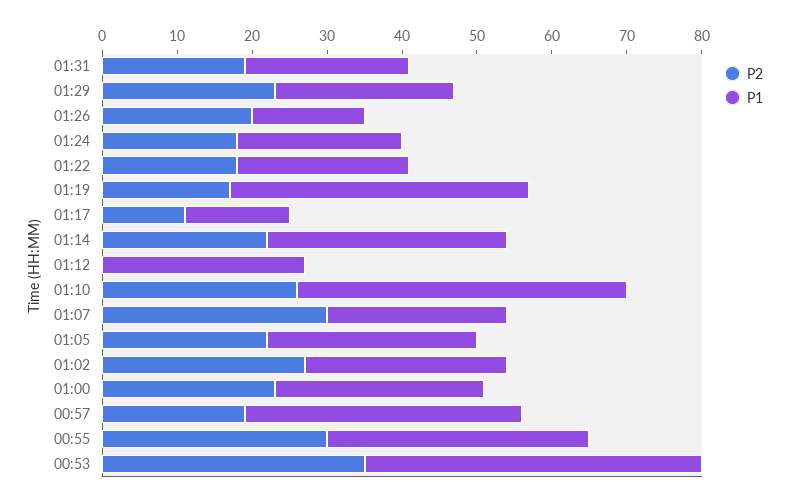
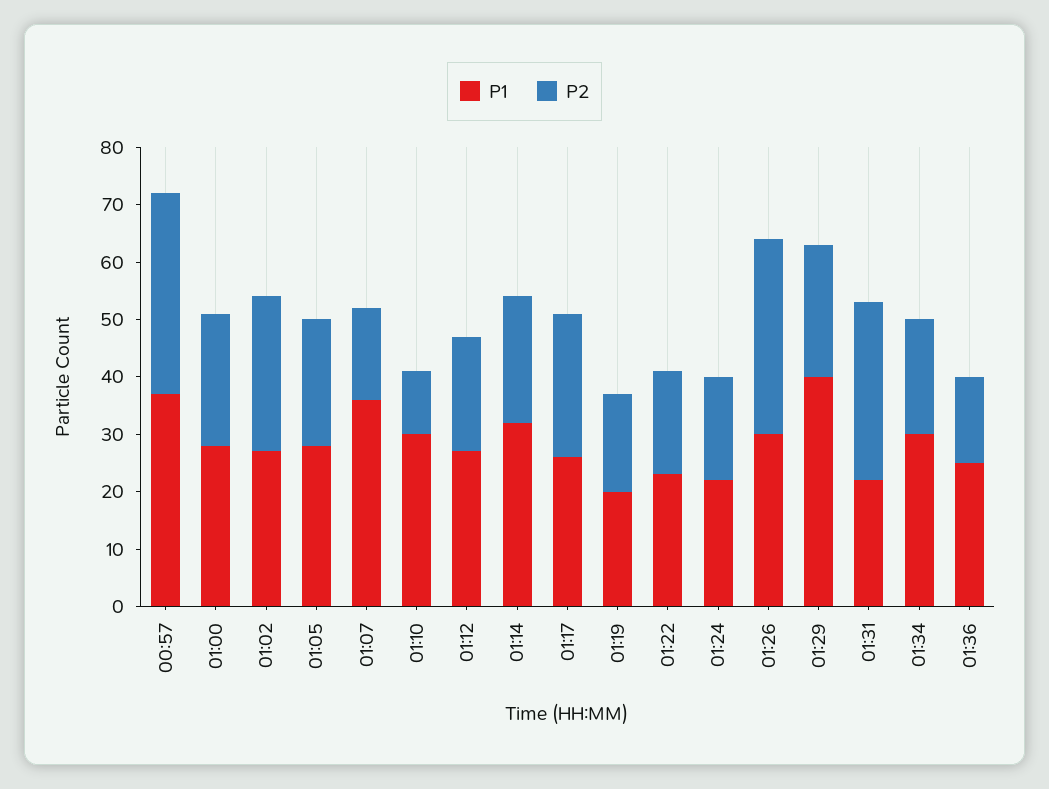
P2, 01:31: 20 -> 30
P1, 01:29: 25 -> 40
P2, 01:26: 20 -> 35
P1, 01:26: 15 -> 30
P1, 01:19: 40 -> 20
P2, 01:17: 10 -> 25
P1, 01:17: 15 -> 25
P2, 01:12: 0 -> 20
P2, 01:10: 25 -> 10
P1, 01:10: 45 -> 30
P2, 01:07: 30 -> 15
P1, 01:07: 25 -> 35
P2, 00:57: 20 -> 35
P2, 00:55: 30 -> none
P1, 00:55: 35 -> none
P2, 00:53: 35 -> none
P1, 00:53: 45 -> none
P1, 01:34: none -> 30
P2, 01:34: none -> 20
P1, 01:36: none -> 25
P2, 01:36: none -> 15

